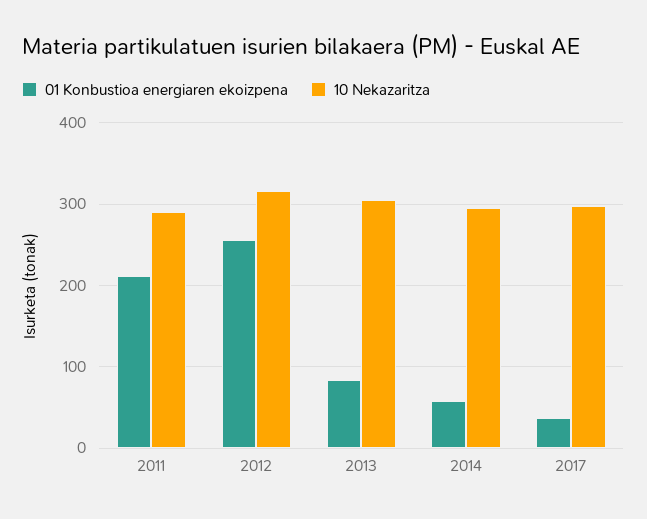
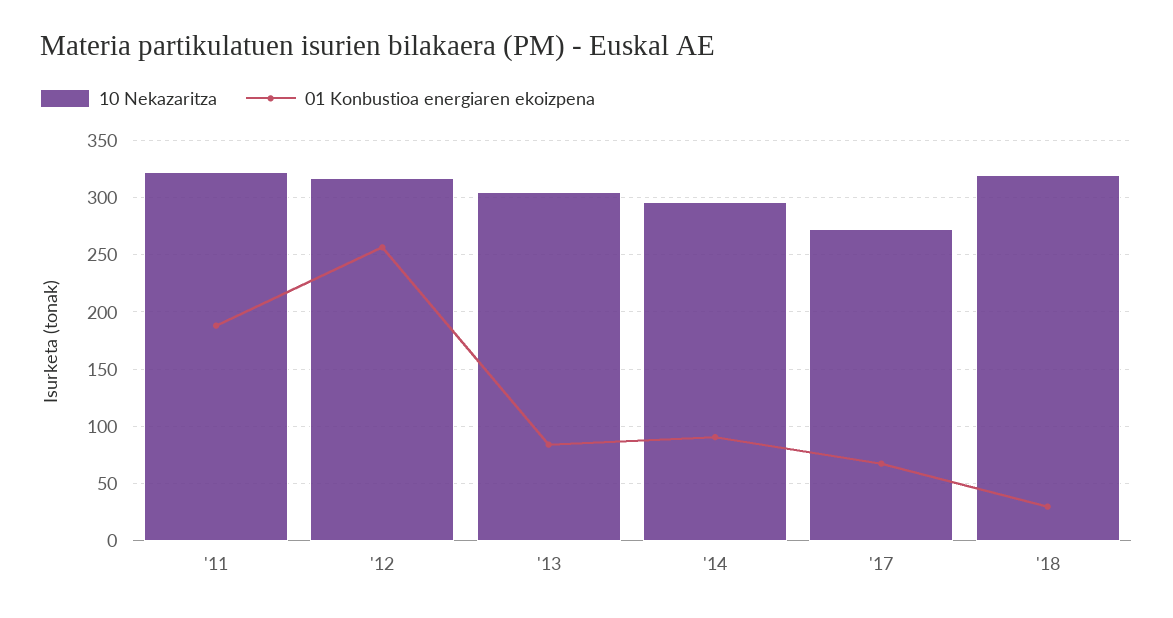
01 Konbustioa energiaren ekoizpena, 2011: 210 -> 190
10 Nekazaritza, 2011: 290 -> 320
01 Konbustioa energiaren ekoizpena, 2014: 60 -> 90
01 Konbustioa energiaren ekoizpena, 2017: 40 -> 70
10 Nekazaritza, 2017: 300 -> 270
10 Nekazaritza, '18: none -> 320
01 Konbustioa energiaren ekoizpena, '18: none -> 30

